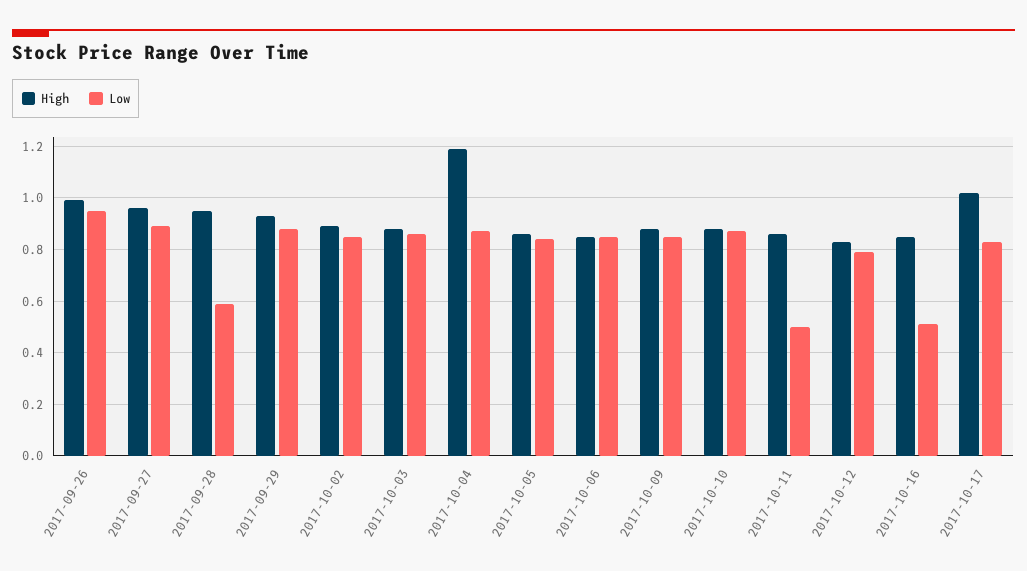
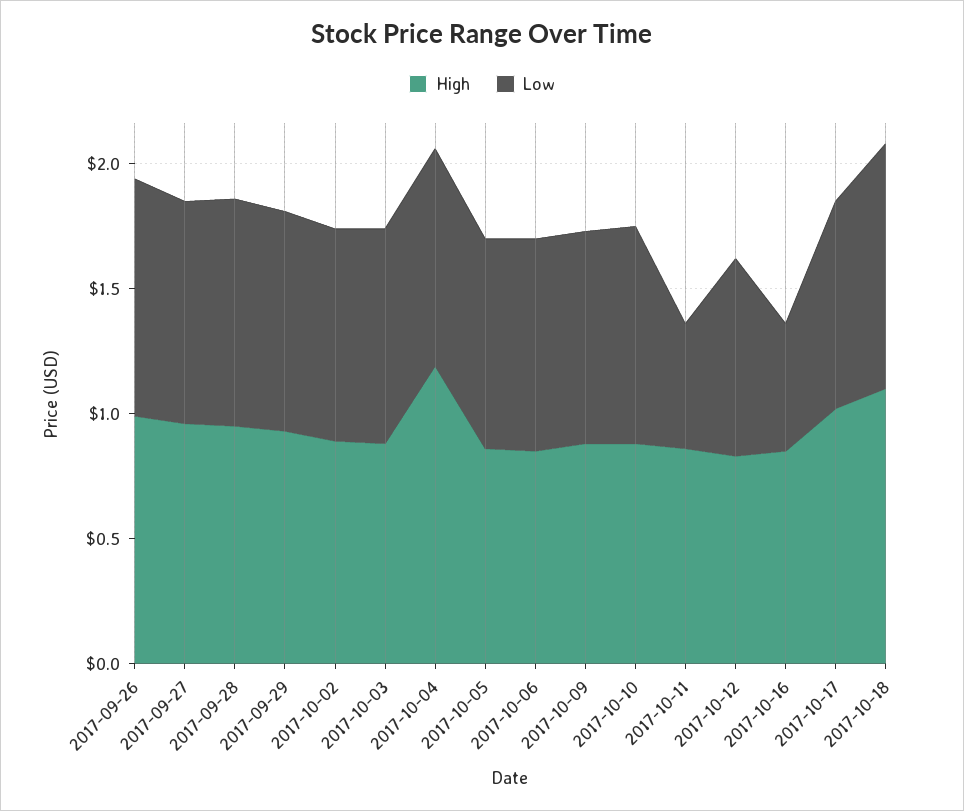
Low, 2017-09-28: 0.6 -> 0.9
High, 2017-10-18: none -> 1.1
Low, 2017-10-18: none -> 1

